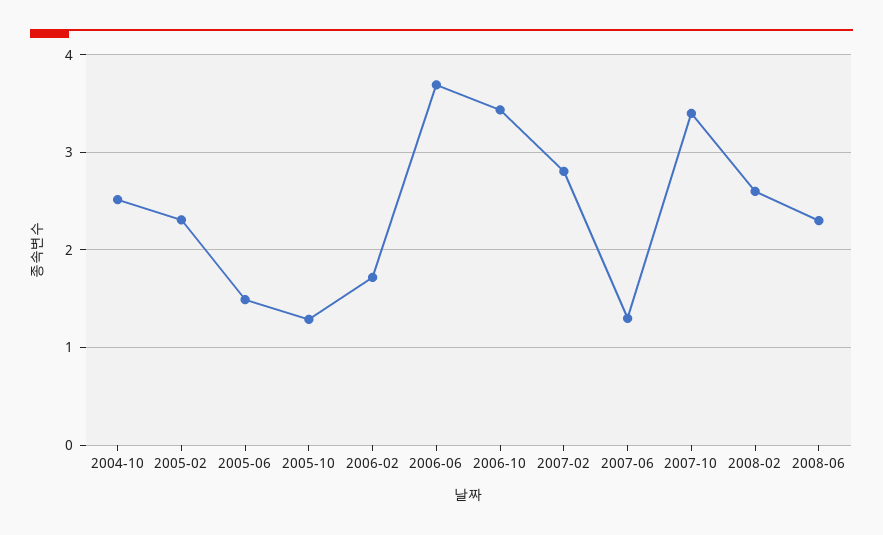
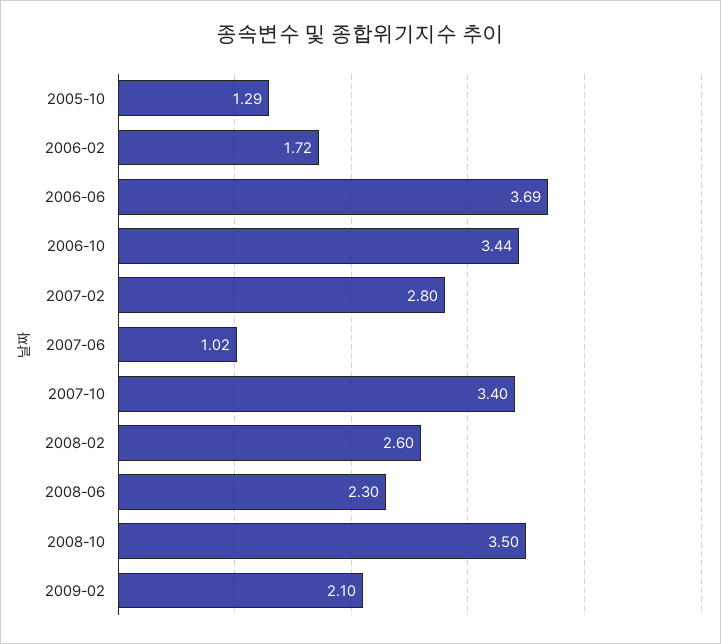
2004-10: 2.5 -> none
2005-02: 2.3 -> none
2005-06: 1.5 -> none
2007-06: 1.3 -> 1.02
2008-10: none -> 3.5
2009-02: none -> 2.1

